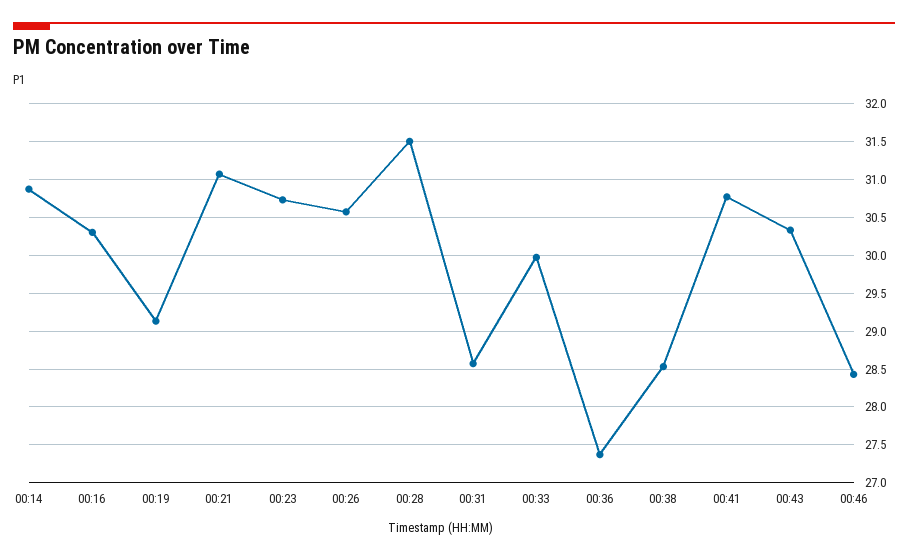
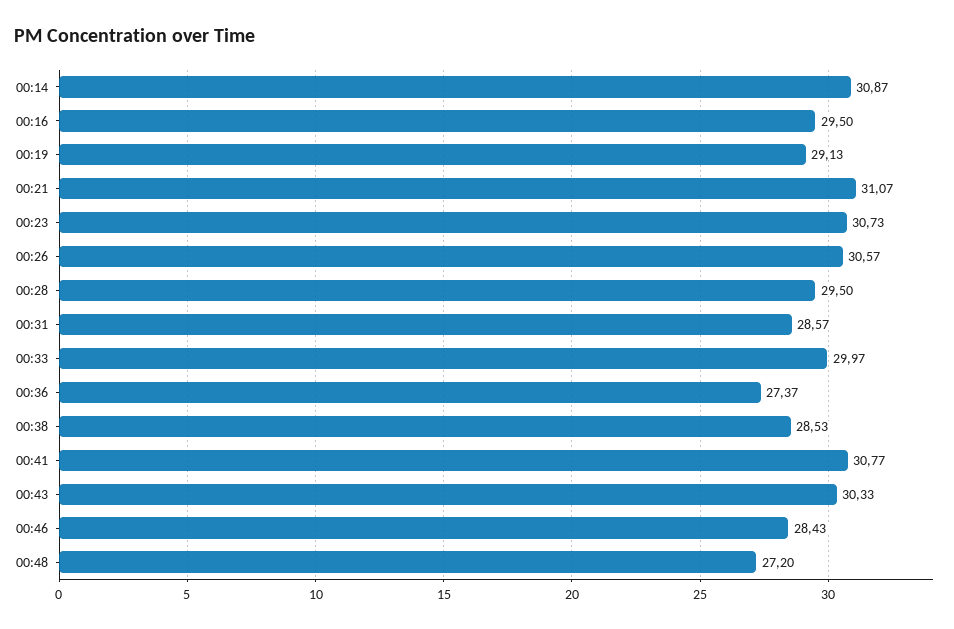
00:16: 30.3 -> 29.5
00:28: 31.5 -> 29.5
00:48: none -> 27.2

